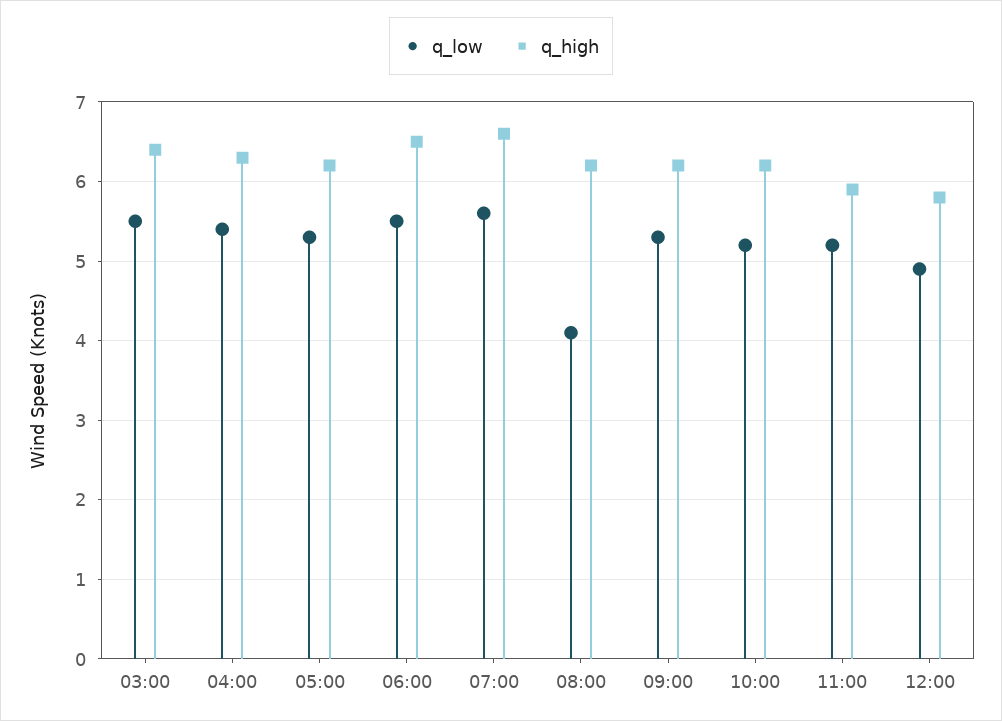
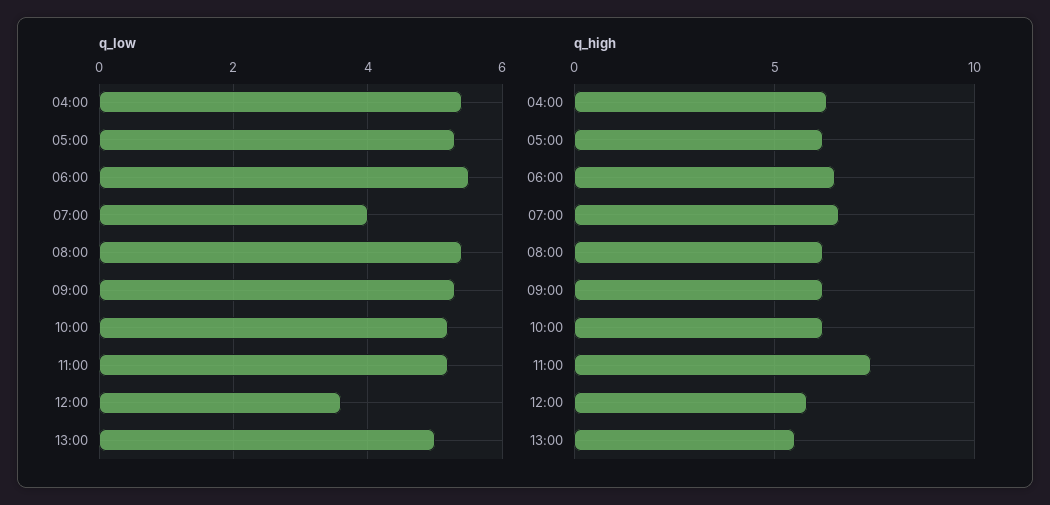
q_low, 03:00: 5.5 -> none
q_high, 03:00: 6.4 -> none
q_low, 07:00: 5.6 -> 4
q_low, 08:00: 4.1 -> 5.5
q_high, 11:00: 5.9 -> 7.5
q_low, 12:00: 4.9 -> 3.5
q_low, 13:00: none -> 5
q_high, 13:00: none -> 5.5

